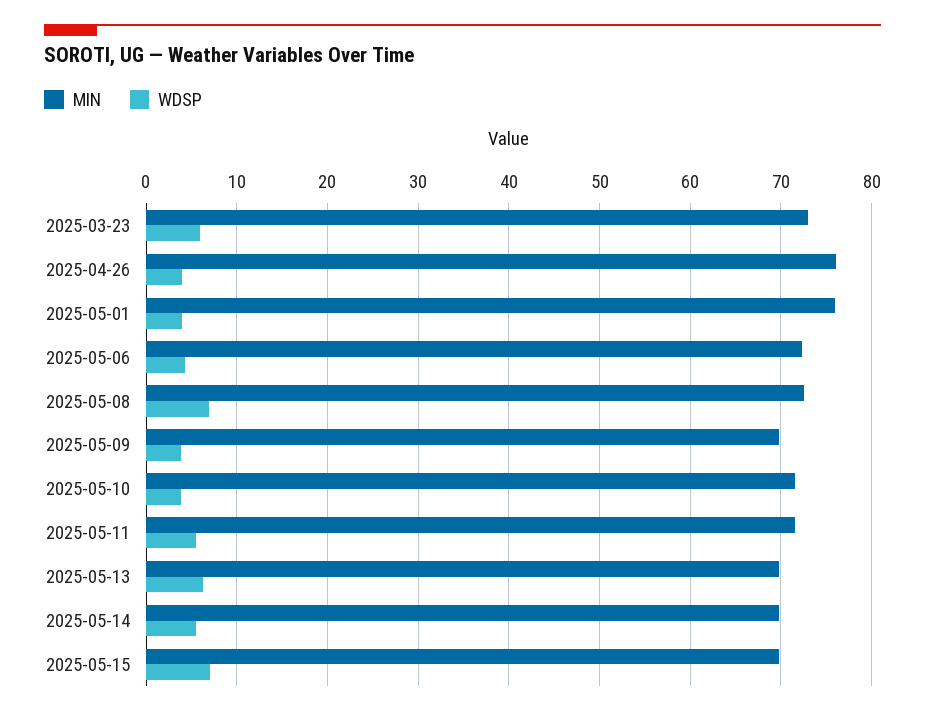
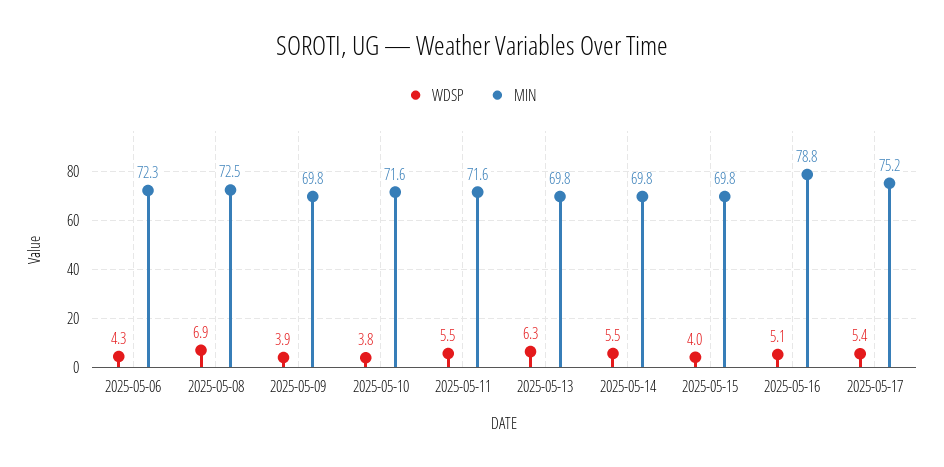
MIN, 2025-03-23: 73 -> none
WDSP, 2025-03-23: 6 -> none
MIN, 2025-04-26: 76 -> none
WDSP, 2025-04-26: 4 -> none
MIN, 2025-05-01: 76 -> none
WDSP, 2025-05-01: 4 -> none
WDSP, 2025-05-15: 7 -> 4
WDSP, 2025-05-16: none -> 5.1
MIN, 2025-05-16: none -> 78.8
WDSP, 2025-05-17: none -> 5.4
MIN, 2025-05-17: none -> 75.2

